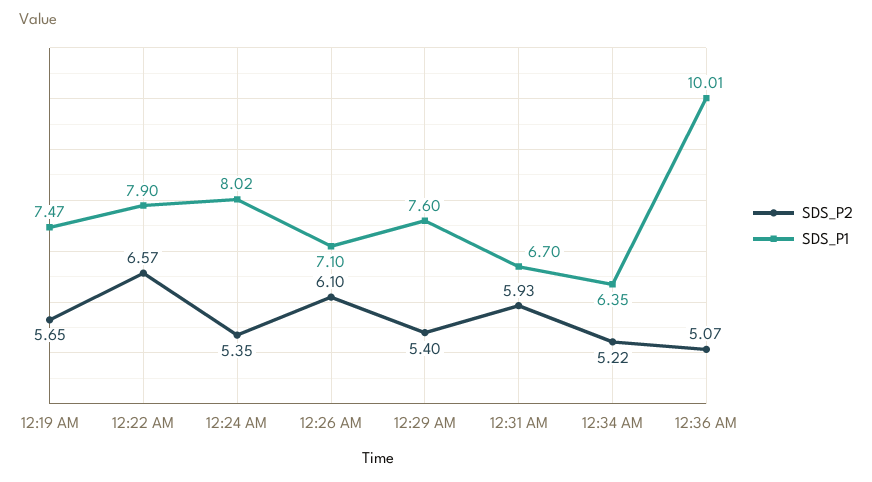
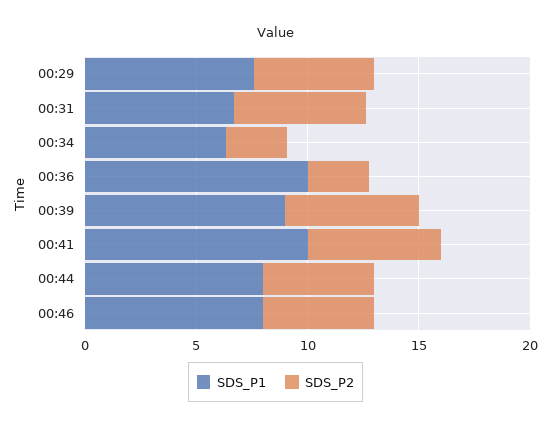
SDS_P2, 12:19 AM: 5.65 -> none
SDS_P1, 12:19 AM: 7.47 -> none
SDS_P2, 12:22 AM: 6.57 -> none
SDS_P1, 12:22 AM: 7.9 -> none
SDS_P2, 12:24 AM: 5.35 -> none
SDS_P1, 12:24 AM: 8.02 -> none
SDS_P2, 12:26 AM: 6.1 -> none
SDS_P1, 12:26 AM: 7.1 -> none
SDS_P2, 12:34 AM: 5.22 -> 3
SDS_P2, 12:36 AM: 5.07 -> 3
SDS_P1, 00:39: none -> 9
SDS_P2, 00:39: none -> 6
SDS_P1, 00:41: none -> 10
SDS_P2, 00:41: none -> 6
SDS_P1, 00:44: none -> 8
SDS_P2, 00:44: none -> 5
SDS_P1, 00:46: none -> 8
SDS_P2, 00:46: none -> 5

